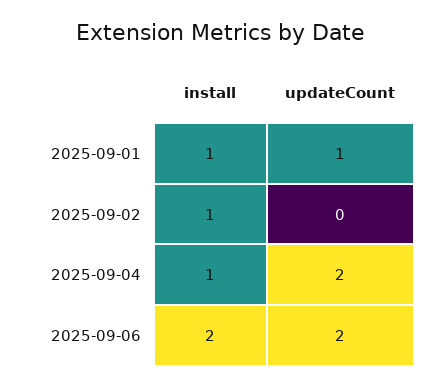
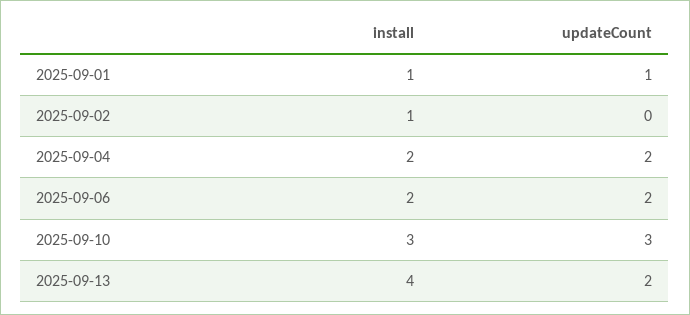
install, 2025-09-04: 1 -> 2
install, 2025-09-10: none -> 3
updateCount, 2025-09-10: none -> 3
install, 2025-09-13: none -> 4
updateCount, 2025-09-13: none -> 2

